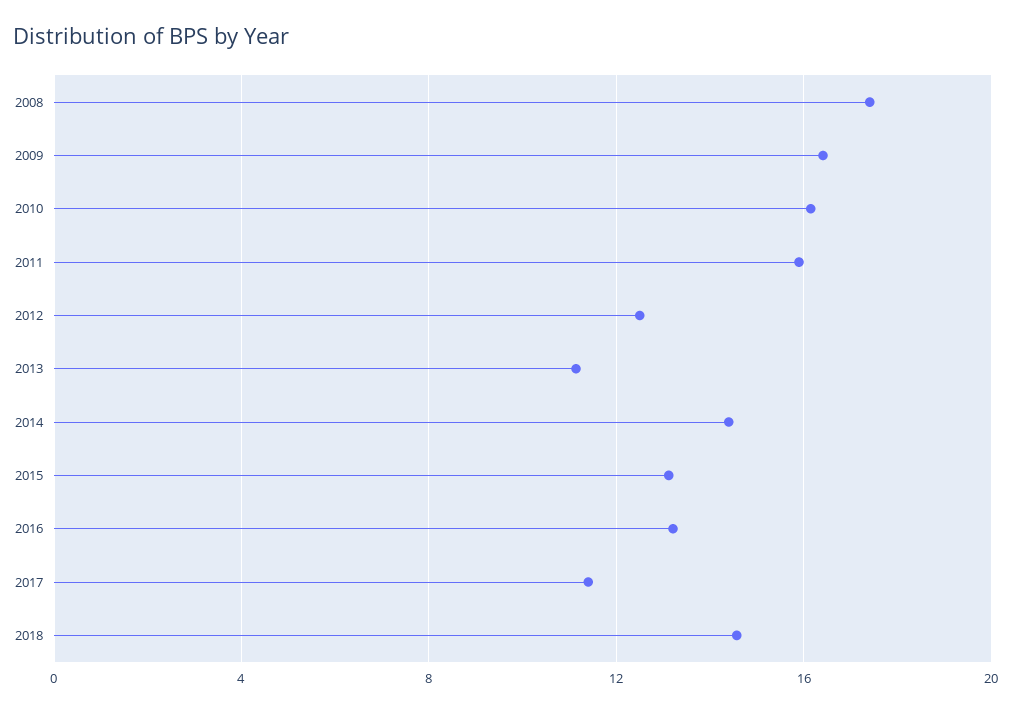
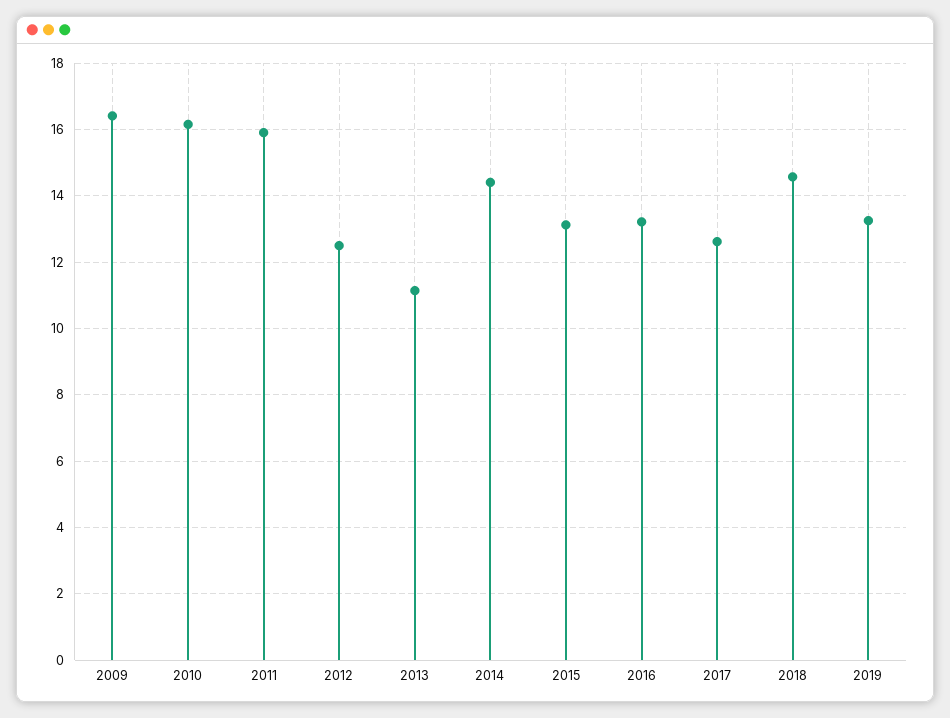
2008: 17.5 -> none
2017: 11.5 -> 12.6
2019: none -> 13.2

